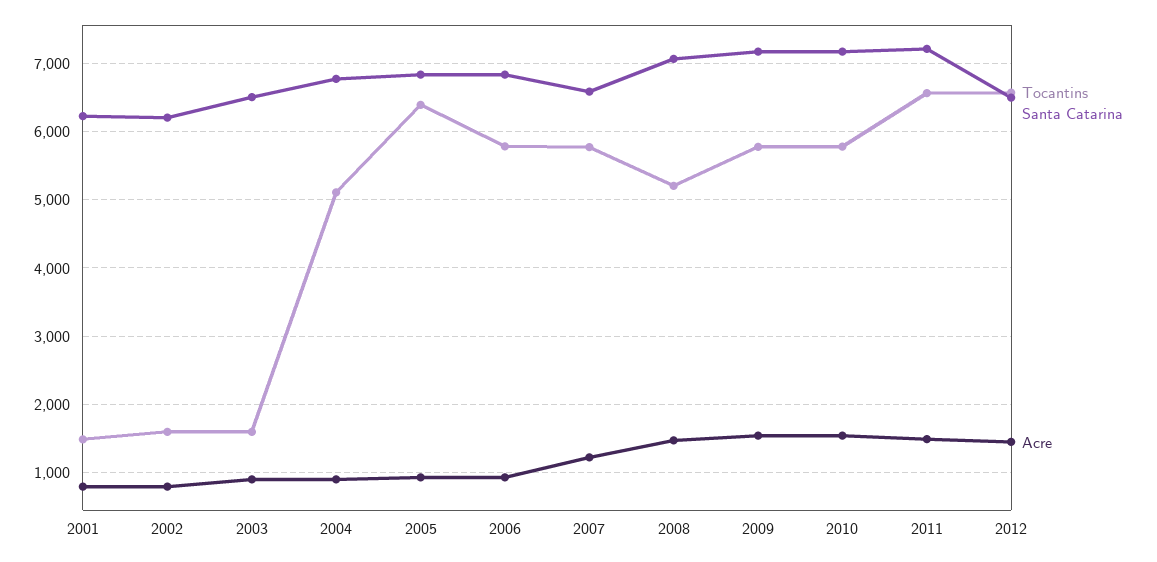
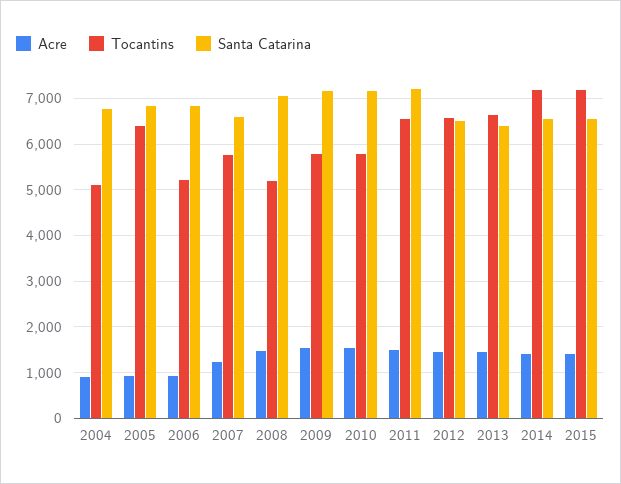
Tocantins, 2001: 1500 -> none
Santa Catarina, 2001: 6200 -> none
Acre, 2001: 800 -> none
Tocantins, 2002: 1600 -> none
Santa Catarina, 2002: 6200 -> none
Acre, 2002: 800 -> none
Tocantins, 2003: 1600 -> none
Santa Catarina, 2003: 6500 -> none
Acre, 2003: 900 -> none
Tocantins, 2006: 5800 -> 5200
Acre, 2013: none -> 1400
Tocantins, 2013: none -> 6600
Santa Catarina, 2013: none -> 6400
Acre, 2014: none -> 1400
Tocantins, 2014: none -> 7200
Santa Catarina, 2014: none -> 6600
Acre, 2015: none -> 1400
Tocantins, 2015: none -> 7200
Santa Catarina, 2015: none -> 6600

